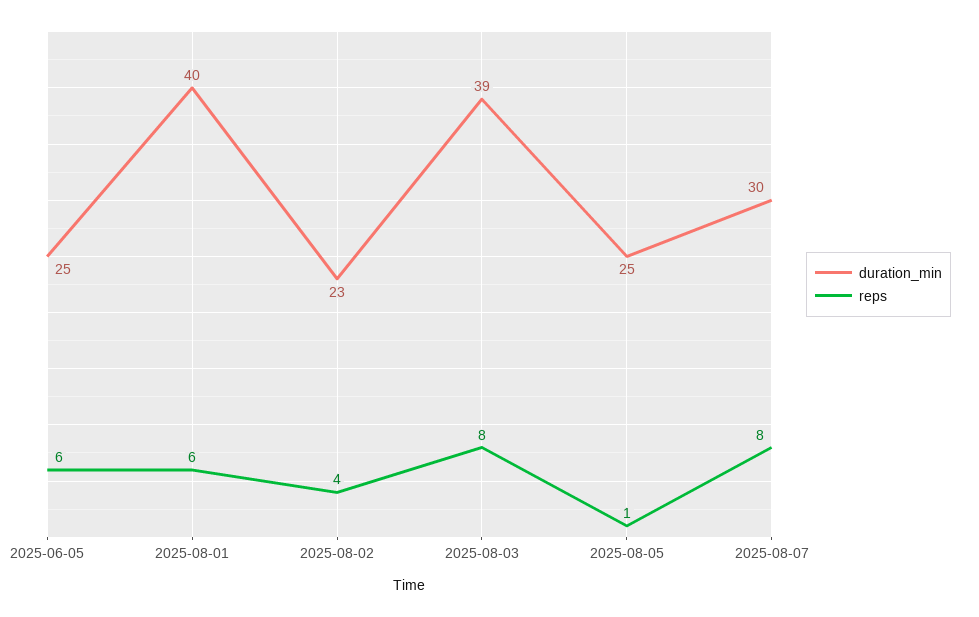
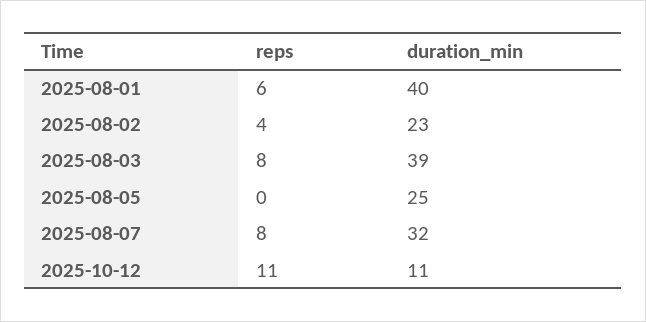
duration_min, 2025-06-05: 25 -> none
reps, 2025-06-05: 6 -> none
reps, 2025-08-05: 1 -> 0
duration_min, 2025-08-07: 30 -> 32
reps, 2025-10-12: none -> 11
duration_min, 2025-10-12: none -> 11

